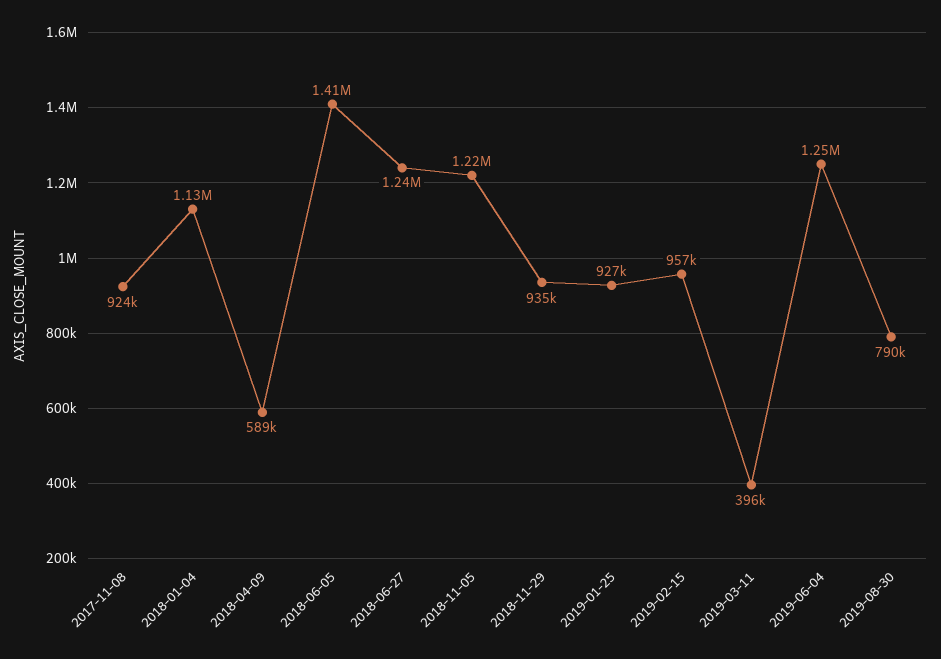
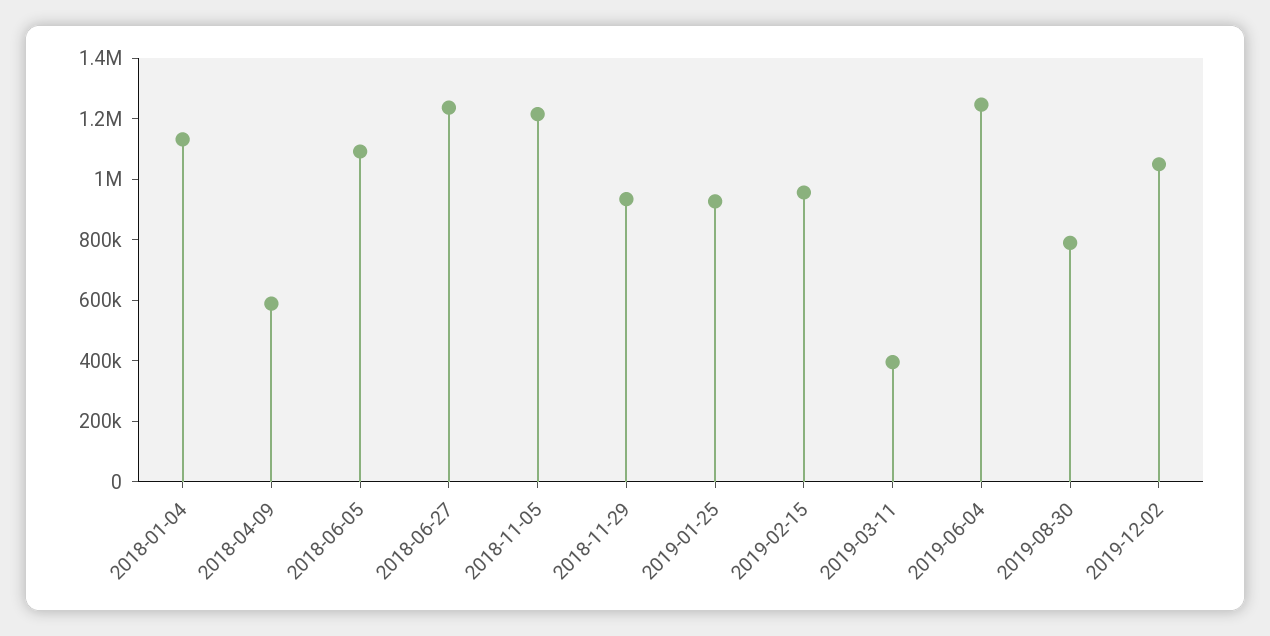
2017-11-08: 924000 -> none
2018-06-05: 1410000 -> 1100000
2019-12-02: none -> 1050000

